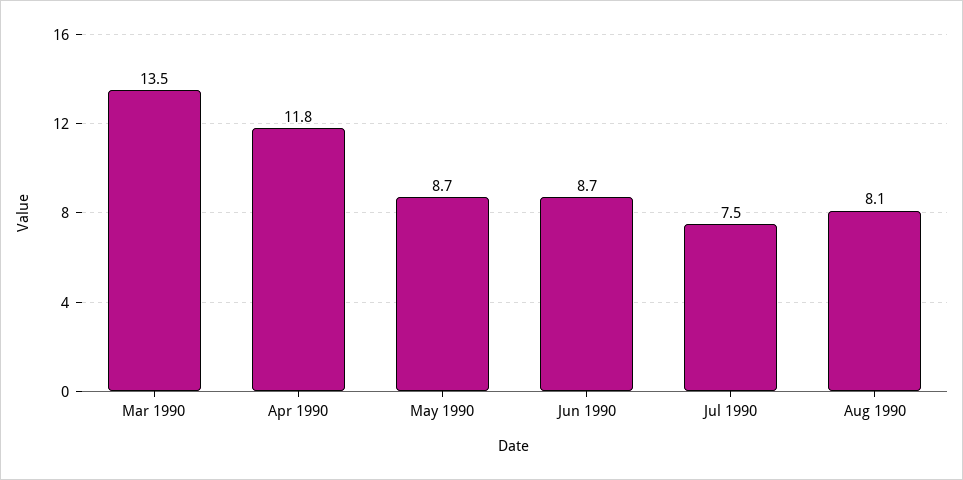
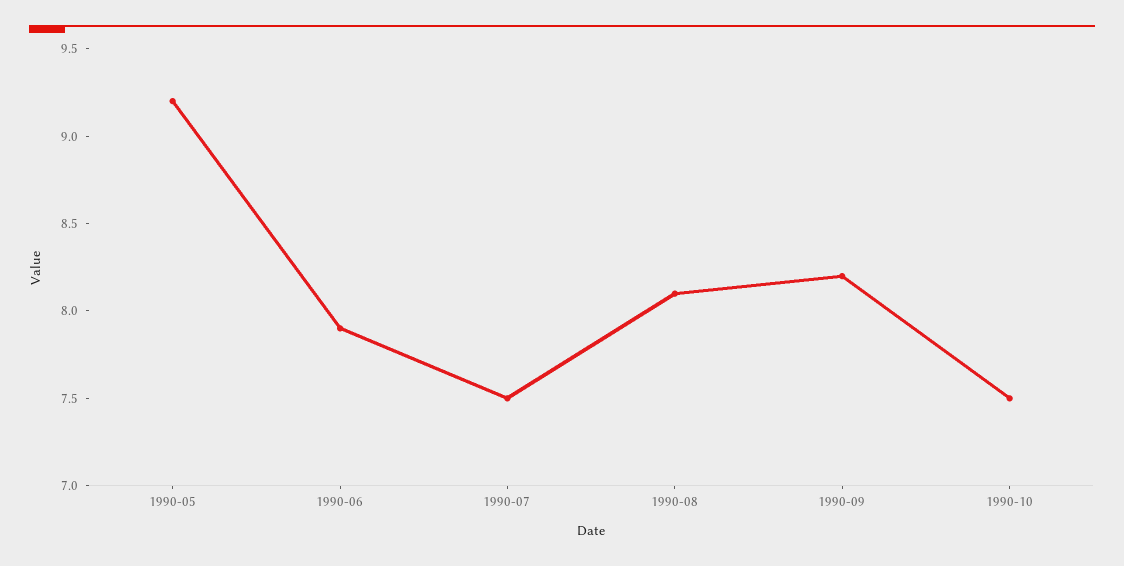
Mar 1990: 13.5 -> none
Apr 1990: 11.8 -> none
May 1990: 8.7 -> 9.2
Jun 1990: 8.7 -> 7.9
1990-09: none -> 8.2
1990-10: none -> 7.5

